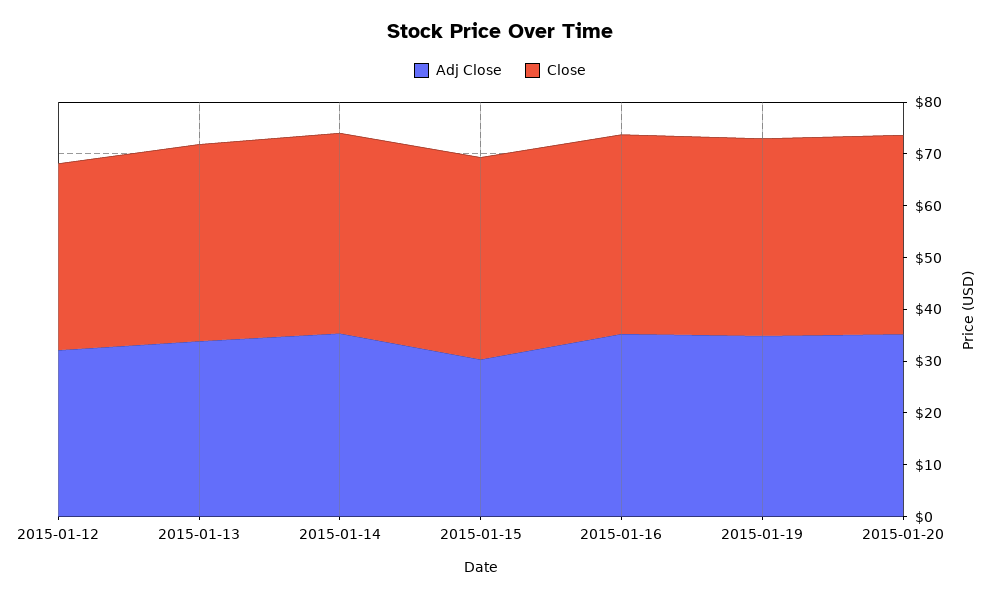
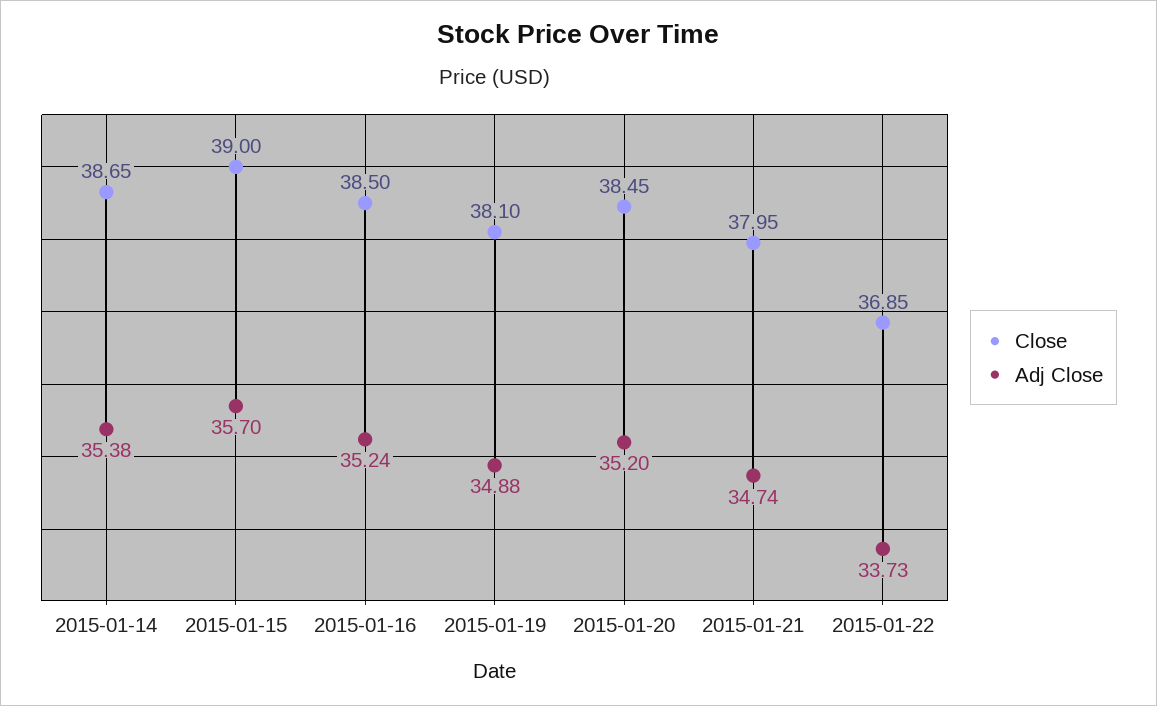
Adj Close, 2015-01-12: 32 -> none
Close, 2015-01-12: 36 -> none
Adj Close, 2015-01-13: 34 -> none
Close, 2015-01-13: 38 -> none
Adj Close, 2015-01-15: 30 -> 35.7
Close, 2015-01-21: none -> 37.95
Adj Close, 2015-01-21: none -> 34.74
Close, 2015-01-22: none -> 36.85
Adj Close, 2015-01-22: none -> 33.73

